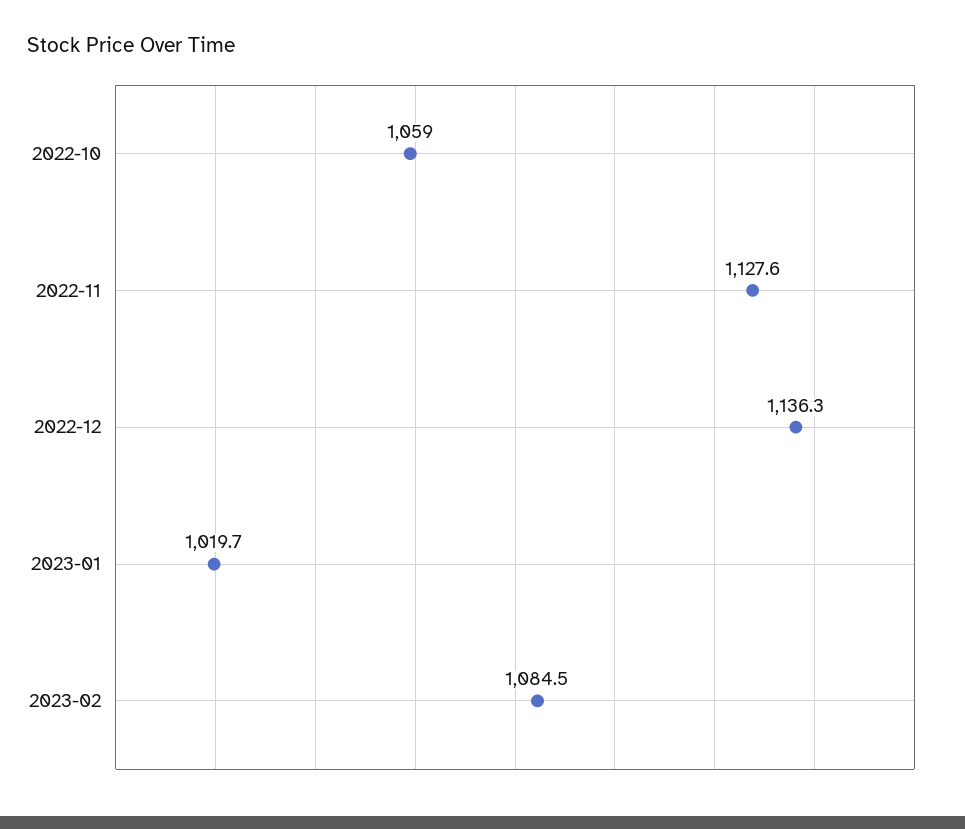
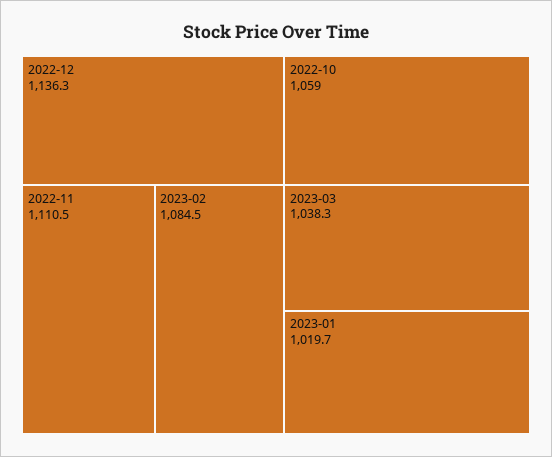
2022-11: 1127.6 -> 1110.5
2023-03: none -> 1038.3

